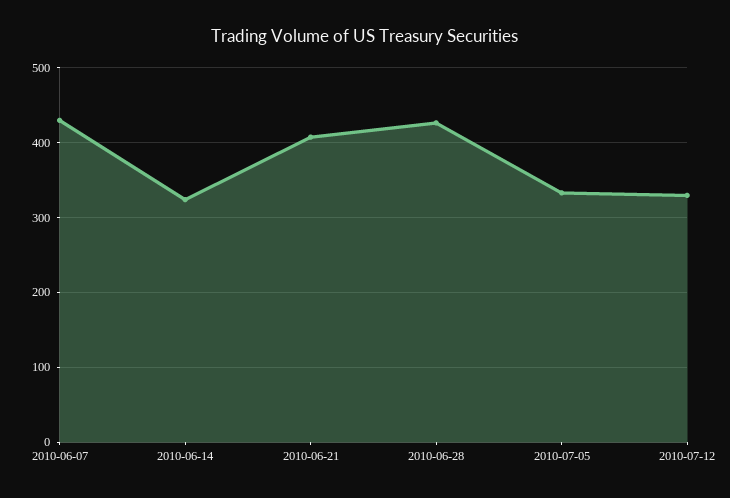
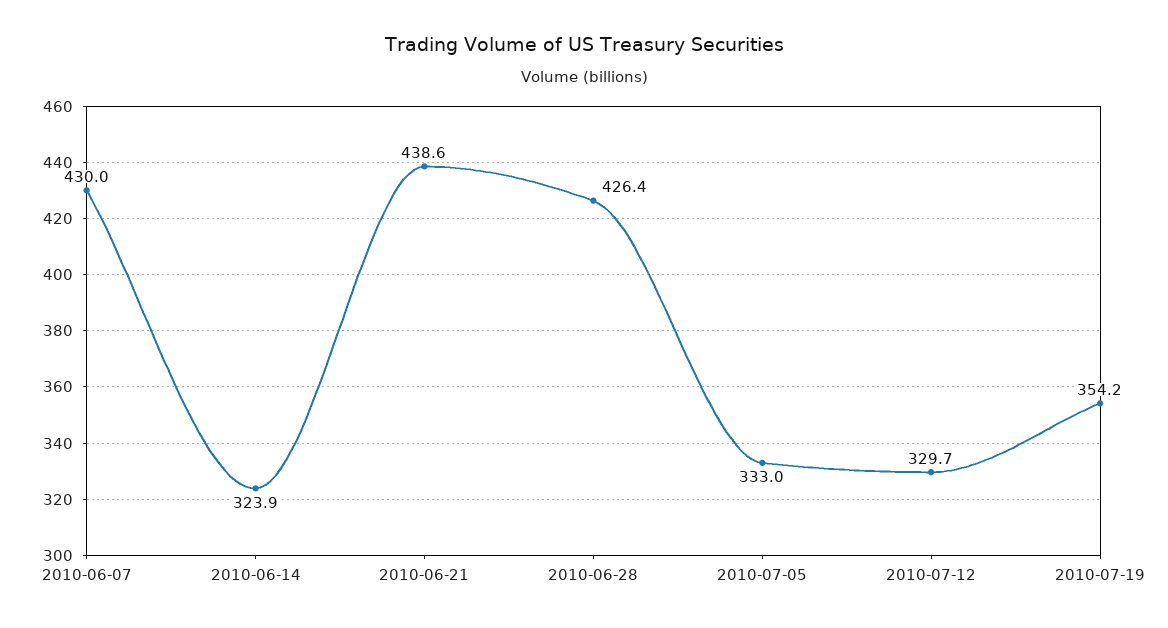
2010-06-21: 410 -> 438.6
2010-07-19: none -> 354.2

